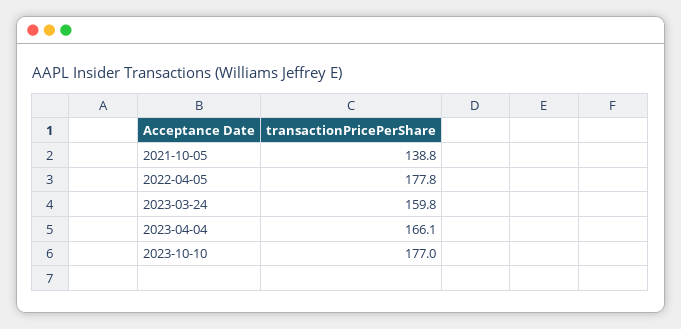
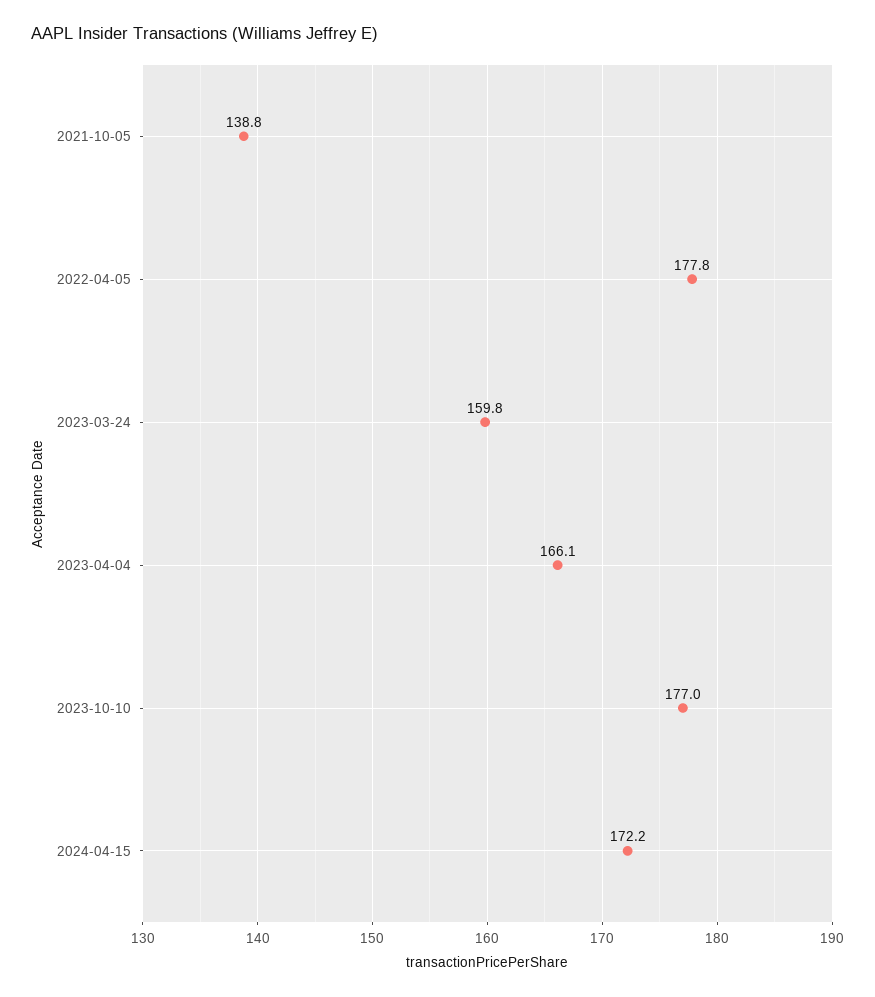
2024-04-15: none -> 172.2

